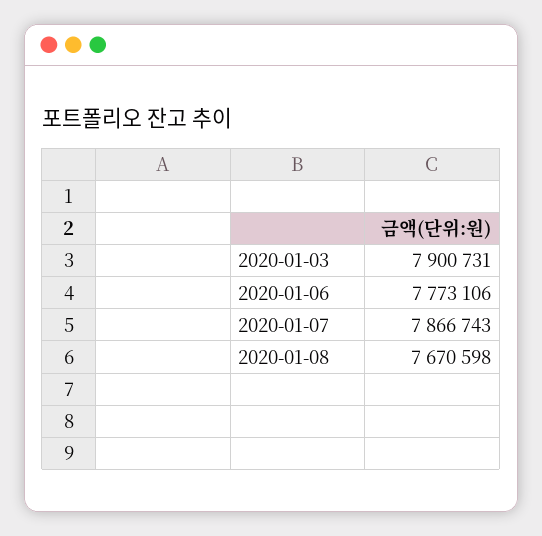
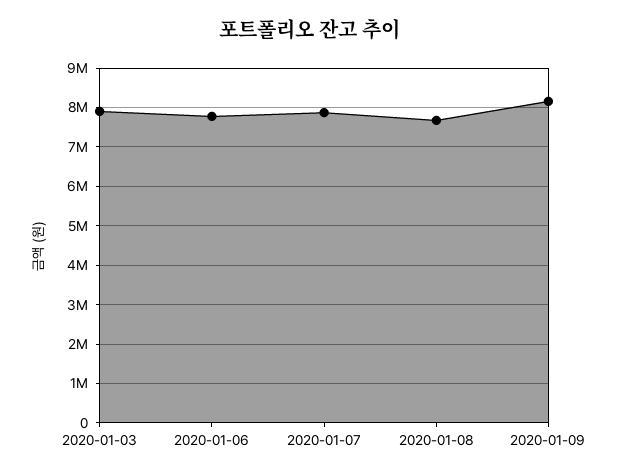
2020-01-09: none -> 8200000

